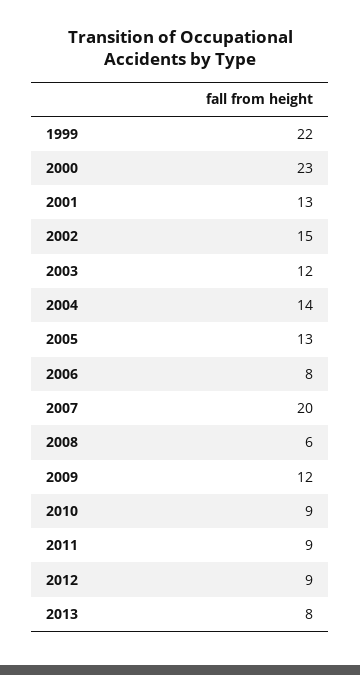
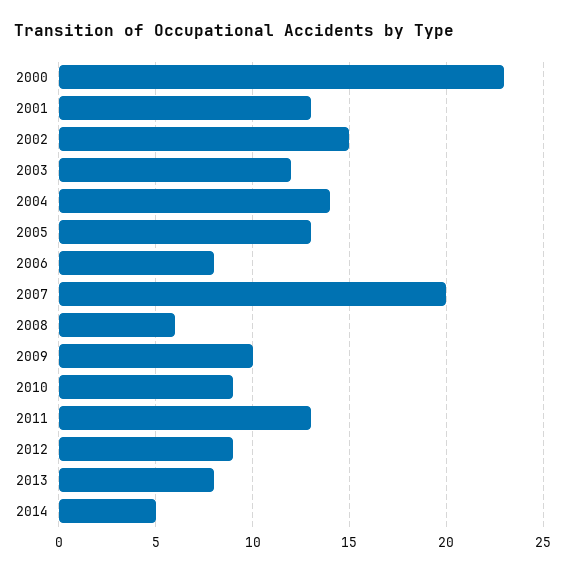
1999: 22 -> none
2009: 12 -> 10
2011: 9 -> 13
2014: none -> 5

